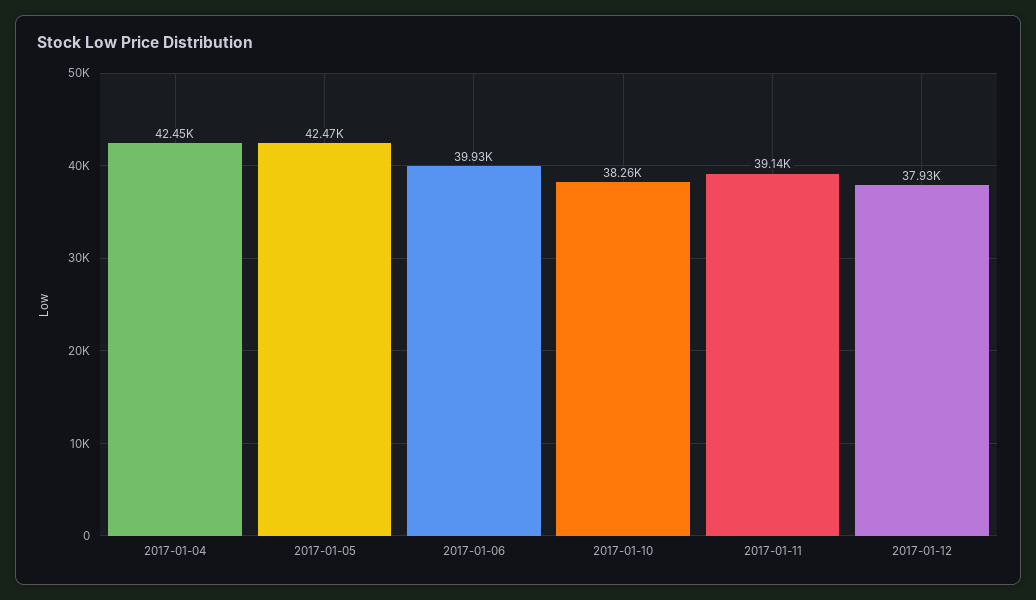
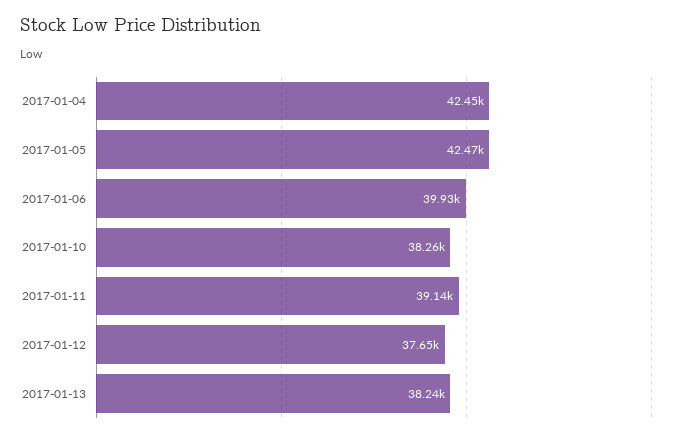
2017-01-12: 37930 -> 37650
2017-01-13: none -> 38240

